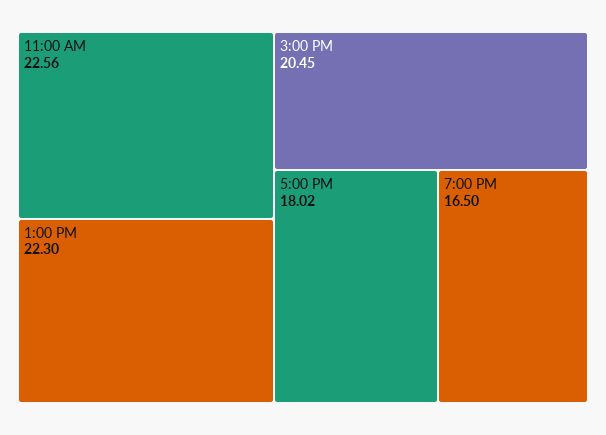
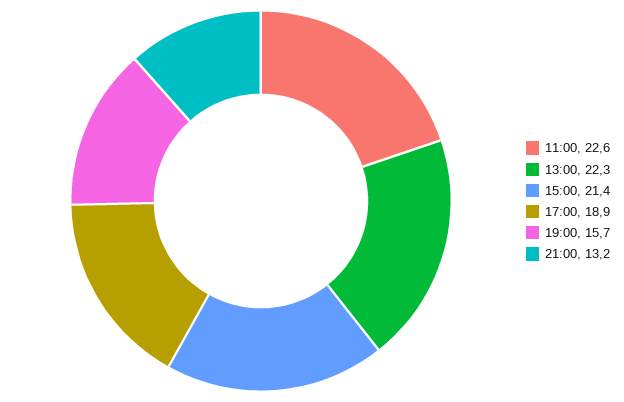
3:00 PM: 20.45 -> 21.4
5:00 PM: 18.02 -> 18.9
7:00 PM: 16.5 -> 15.7
21:00: none -> 13.2

